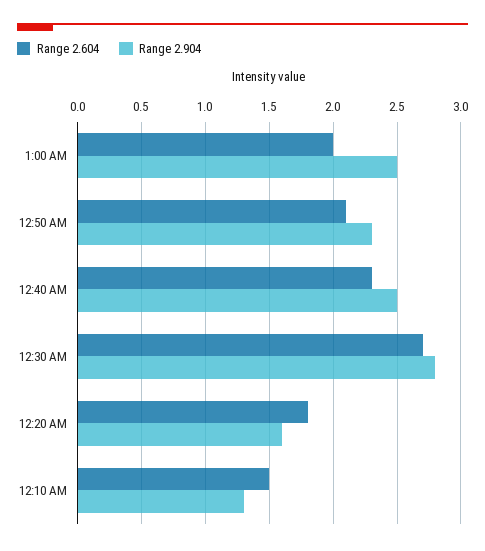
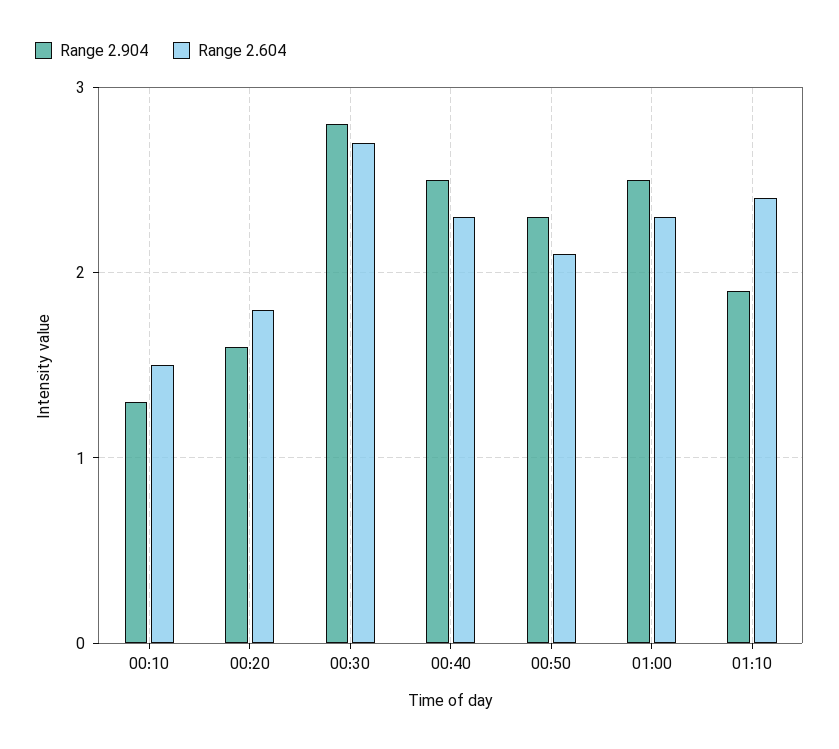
Range 2.604, 1:00 AM: 2 -> 2.3
Range 2.904, 01:10: none -> 1.9
Range 2.604, 01:10: none -> 2.4

